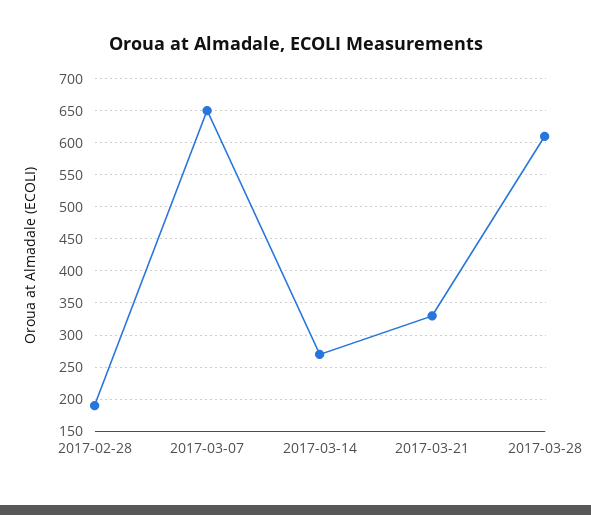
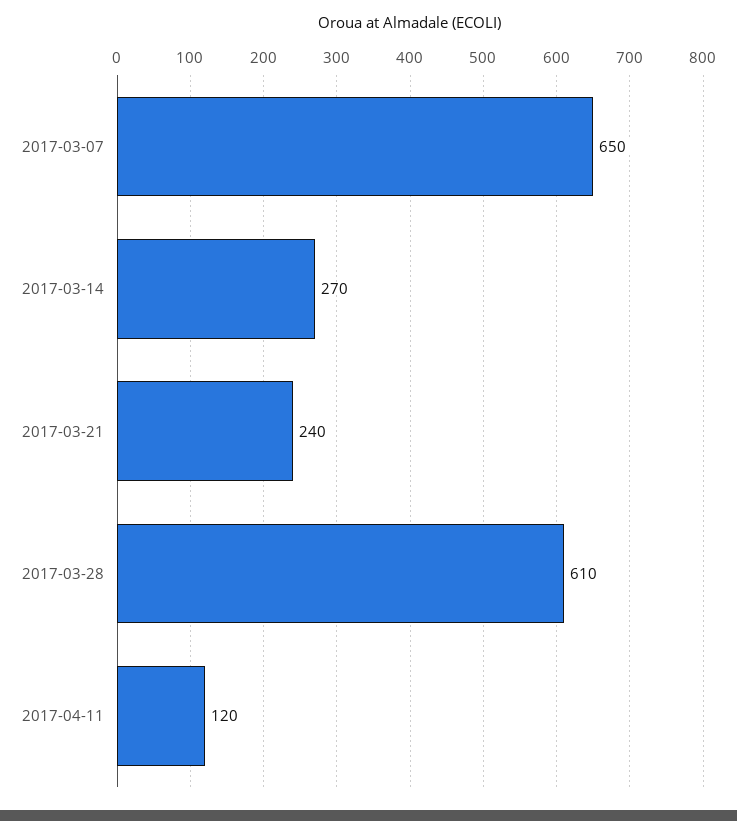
2017-02-28: 190 -> none
2017-03-21: 330 -> 240
2017-04-11: none -> 120

